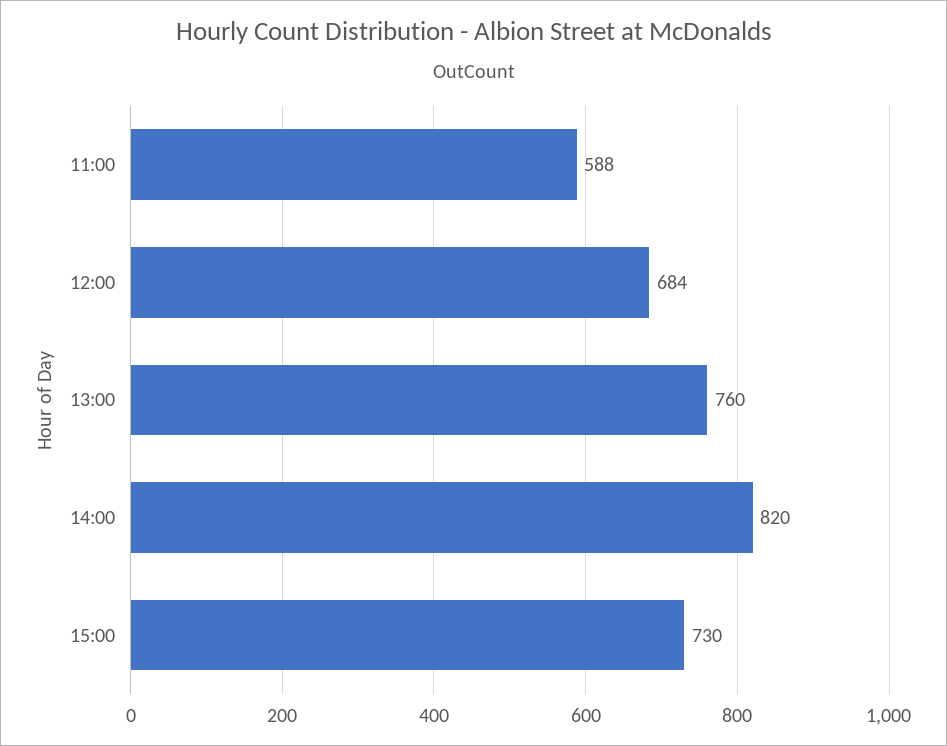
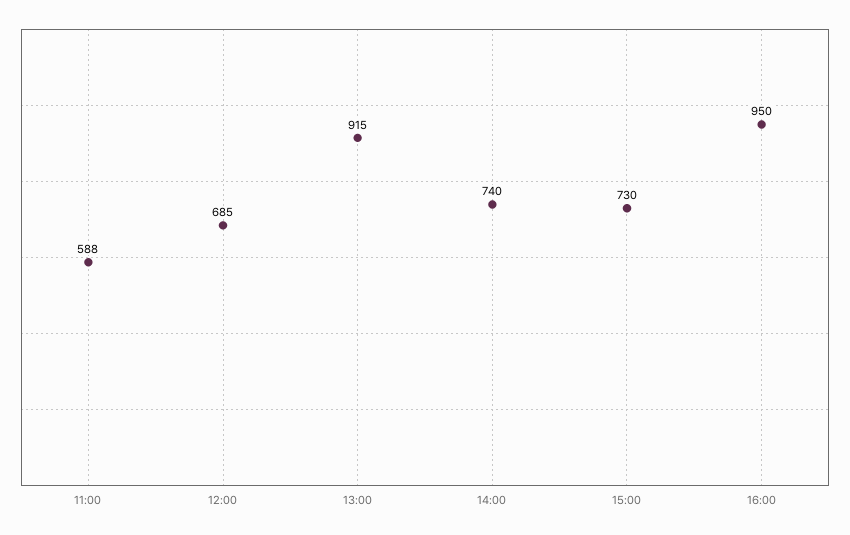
12:00: 684 -> 685
13:00: 760 -> 915
14:00: 820 -> 740
16:00: none -> 950

